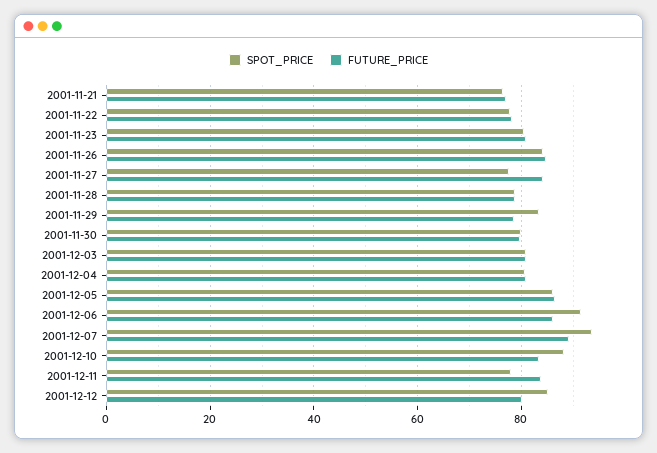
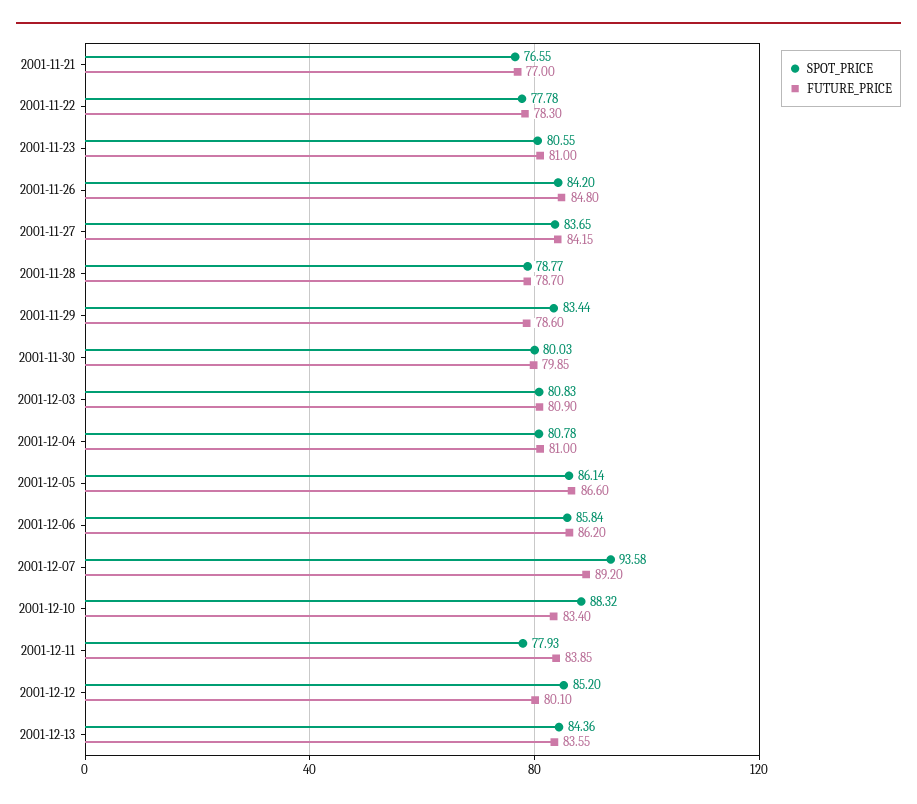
SPOT_PRICE, 2001-11-27: 78 -> 83.65
SPOT_PRICE, 2001-12-06: 92 -> 85.84
SPOT_PRICE, 2001-12-13: none -> 84.36
FUTURE_PRICE, 2001-12-13: none -> 83.55

